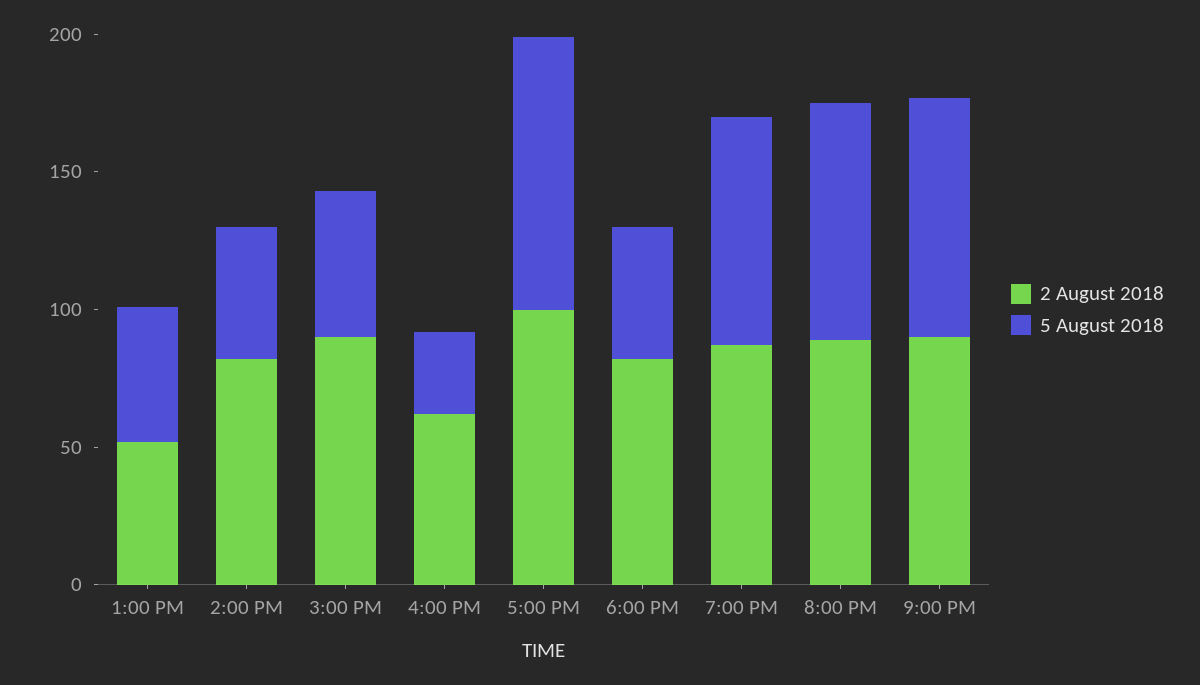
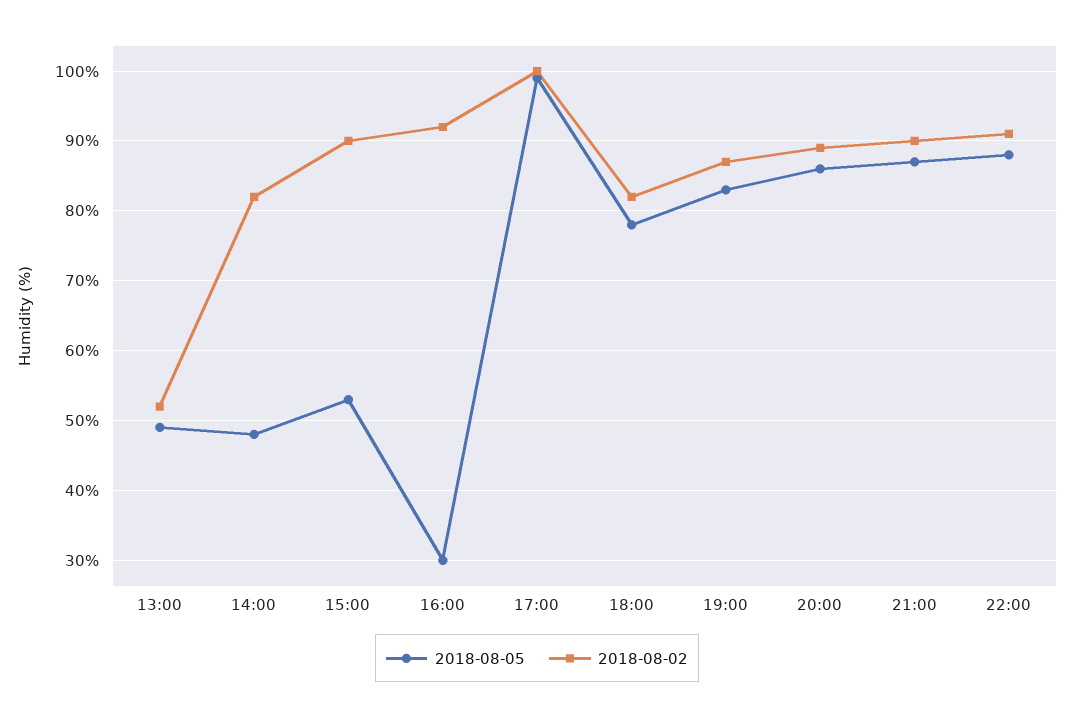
2 August 2018, 4:00 PM: 60 -> 92
5 August 2018, 6:00 PM: 50 -> 78
5 August 2018, 22:00: none -> 88
2 August 2018, 22:00: none -> 91

